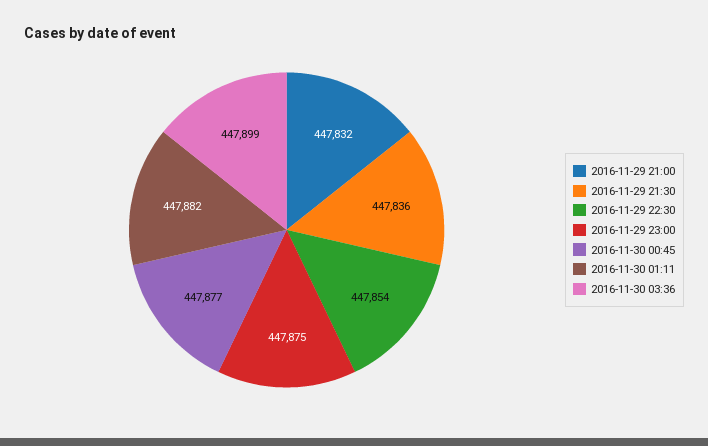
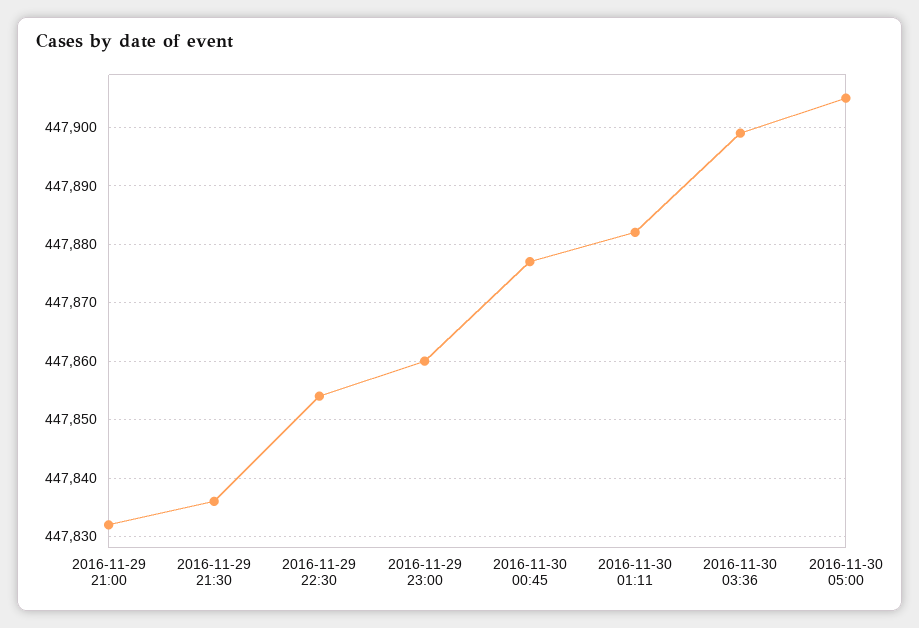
2016-11-29 23:00: 447875 -> 447860
2016-11-30 05:00: none -> 447905

